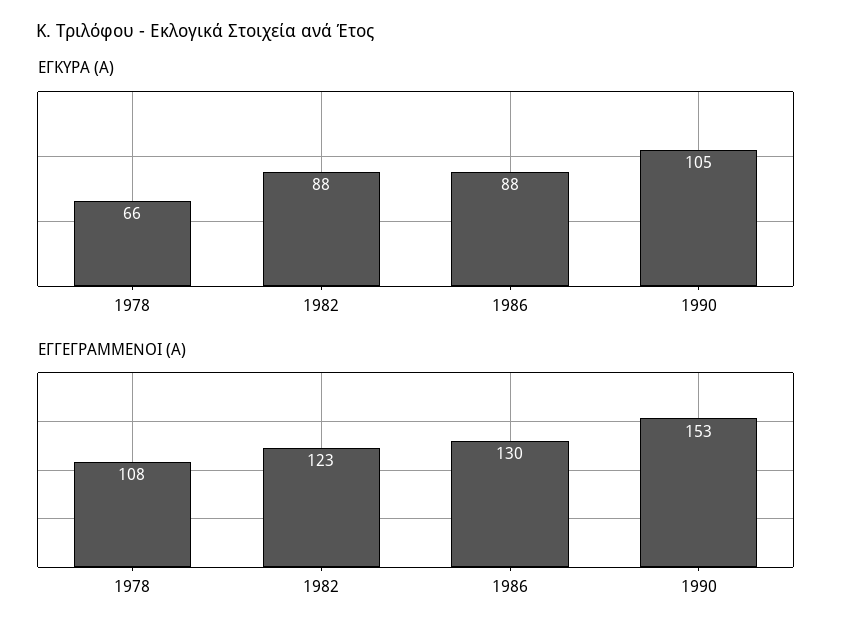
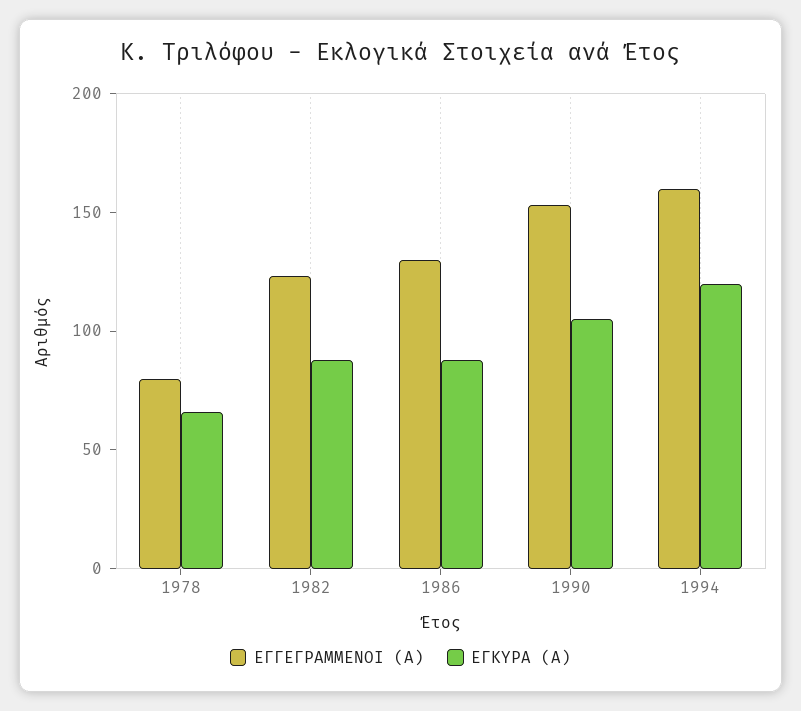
ΕΓΓΕΓΡΑΜΜΕΝΟΙ (Α), 1978: 108 -> 80
ΕΓΓΕΓΡΑΜΜΕΝΟΙ (Α), 1994: none -> 160
ΕΓΚΥΡΑ (Α), 1994: none -> 120

